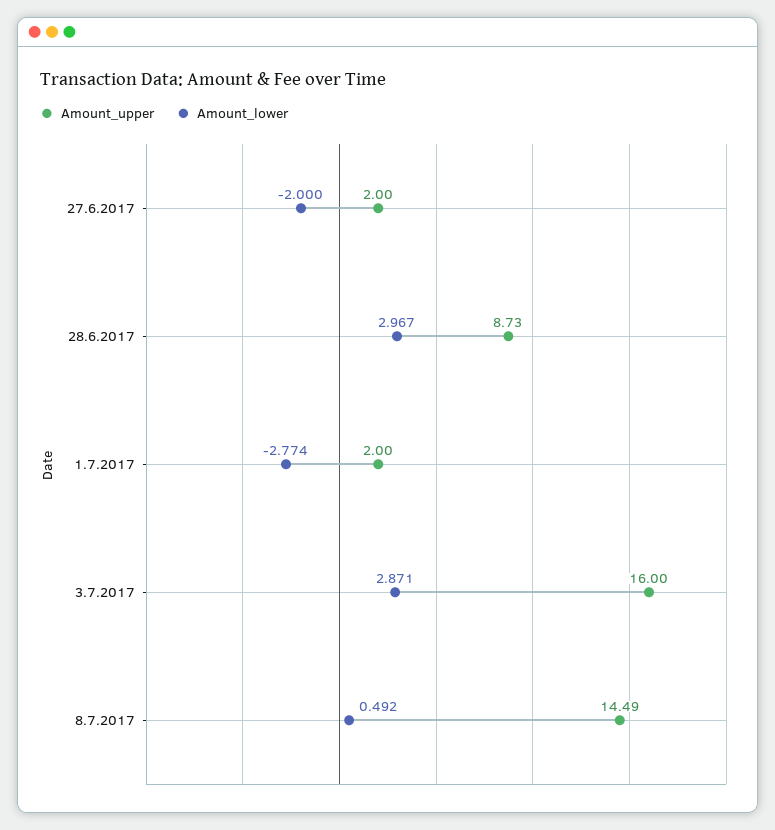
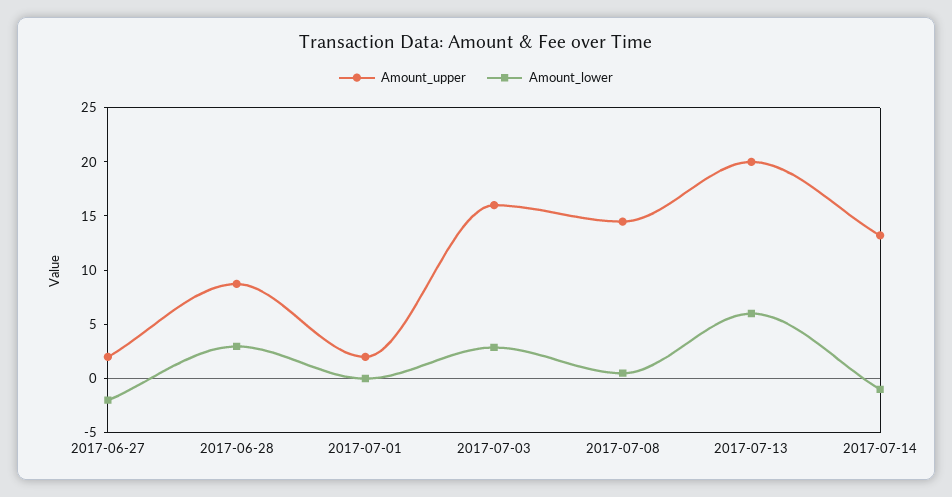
Amount_lower, 1.7.2017: -2.774 -> 0
Amount_upper, 2017-07-13: none -> 20
Amount_lower, 2017-07-13: none -> 6
Amount_upper, 2017-07-14: none -> 13
Amount_lower, 2017-07-14: none -> -1

